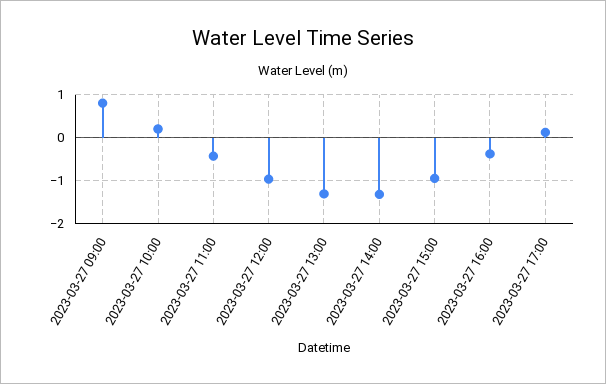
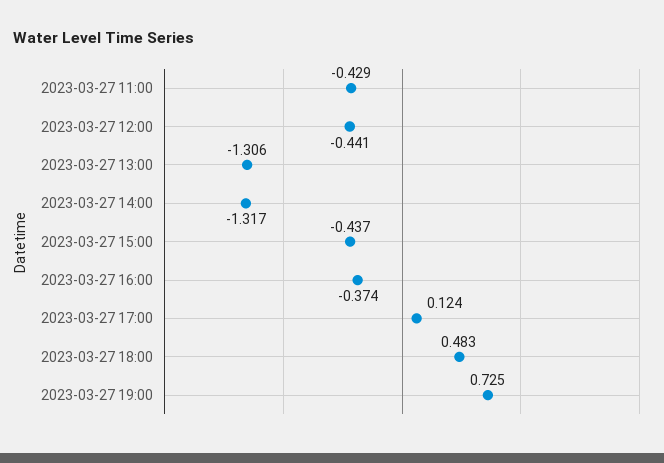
2023-03-27 09:00: 0.8 -> none
2023-03-27 10:00: 0.2 -> none
2023-03-27 12:00: -1 -> -0.441
2023-03-27 15:00: -1 -> -0.437
2023-03-27 18:00: none -> 0.483
2023-03-27 19:00: none -> 0.725

